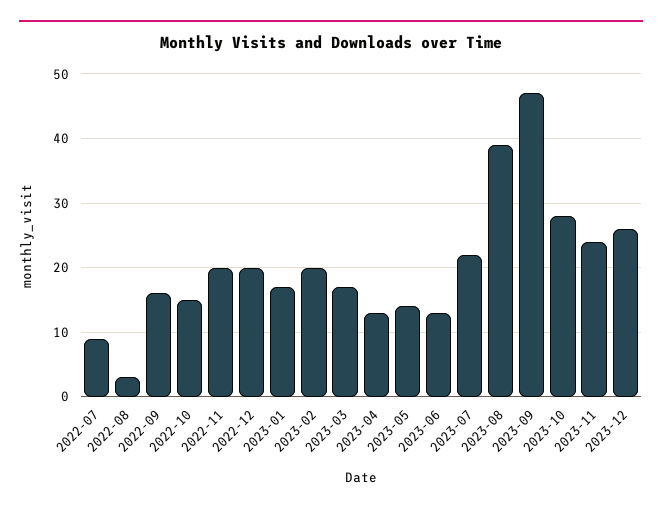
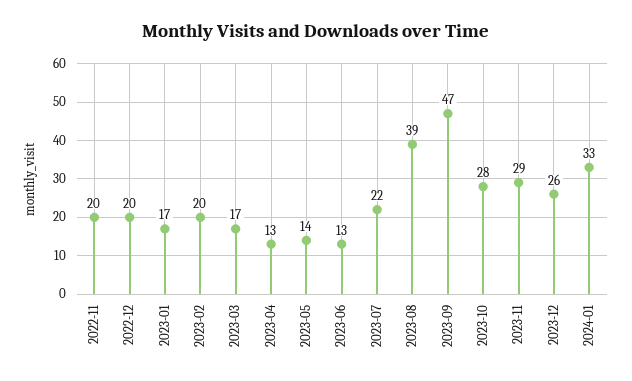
2022-07: 9 -> none
2022-08: 3 -> none
2022-09: 16 -> none
2022-10: 15 -> none
2023-11: 24 -> 29
2024-01: none -> 33

